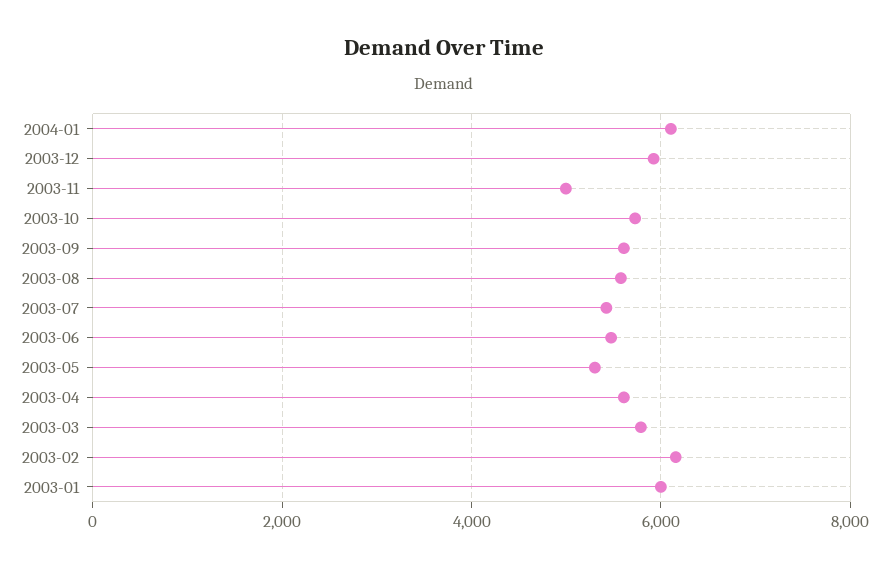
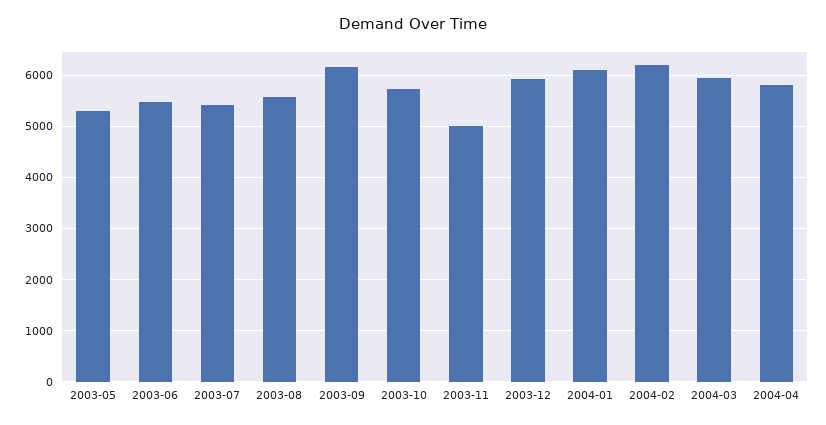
2003-09: 5600 -> 6200
2003-04: 5600 -> none
2003-03: 5800 -> none
2003-02: 6200 -> none
2003-01: 6000 -> none
2004-02: none -> 6200
2004-03: none -> 6000
2004-04: none -> 5800

